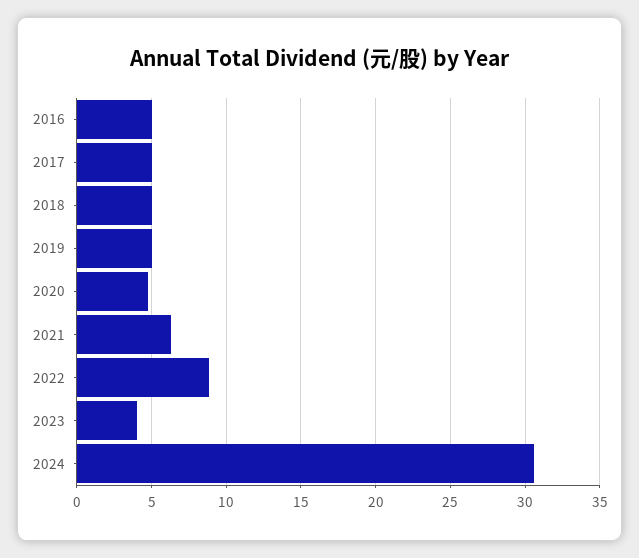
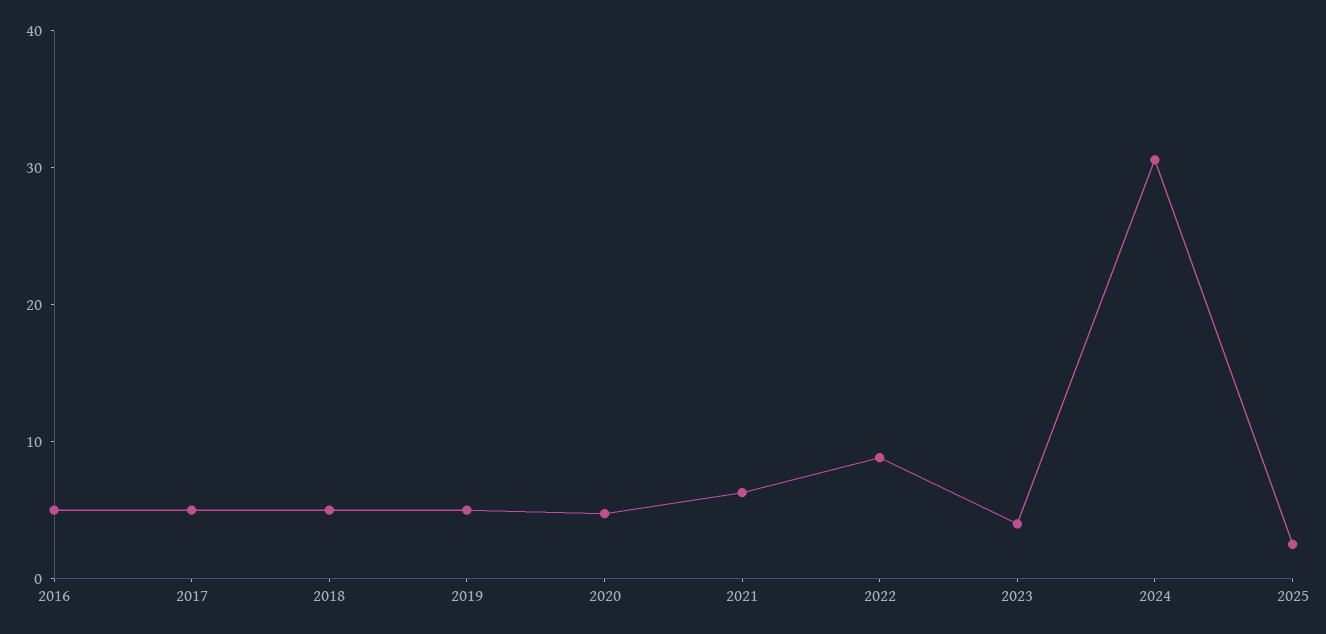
2025: none -> 2

